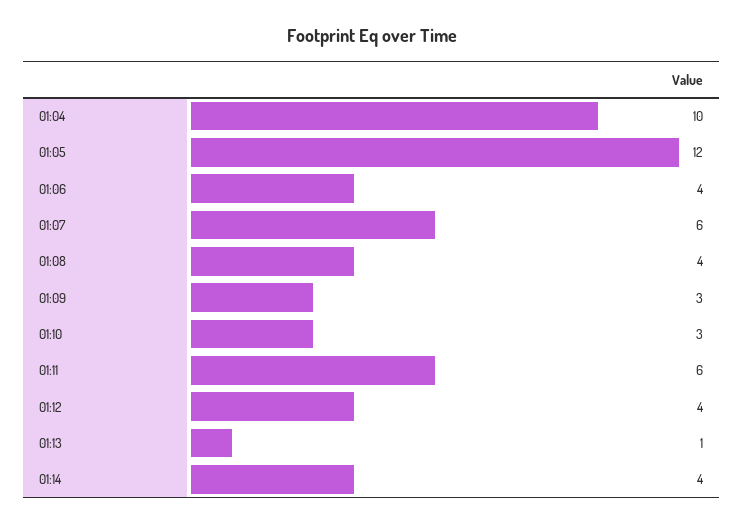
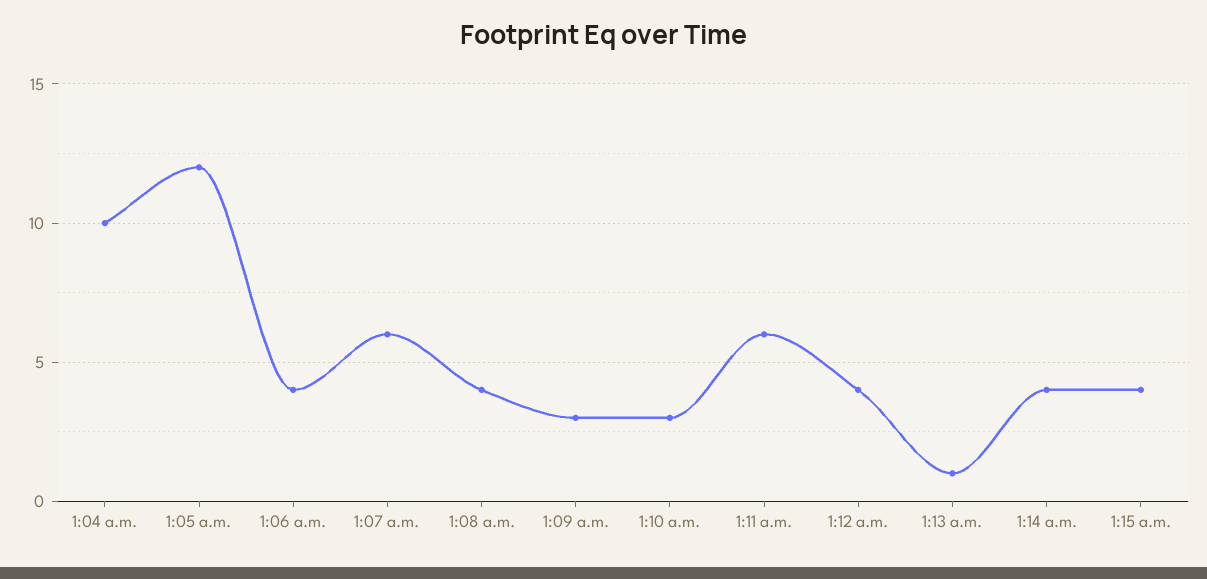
1:15 a.m.: none -> 4

